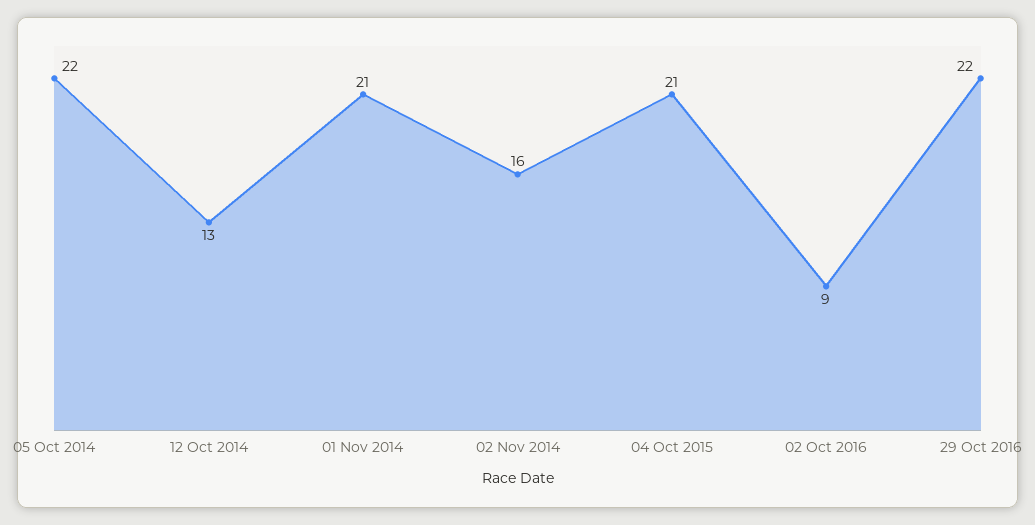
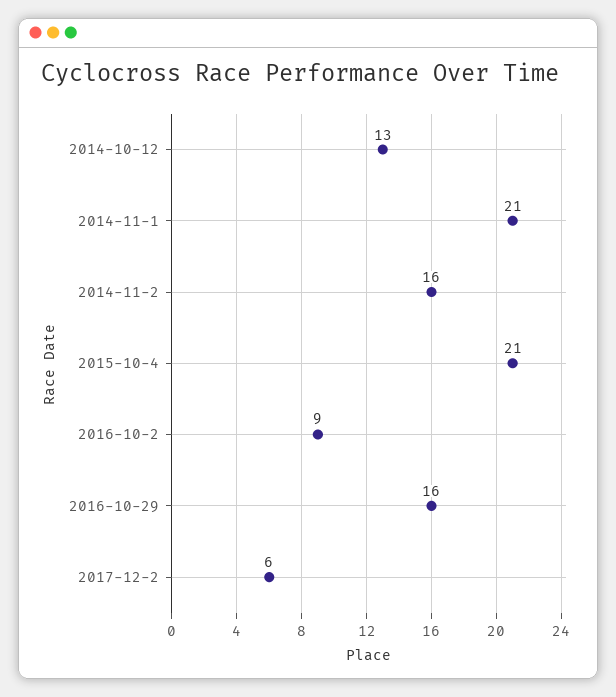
05 Oct 2014: 22 -> none
29 Oct 2016: 22 -> 16
2017-12-2: none -> 6

